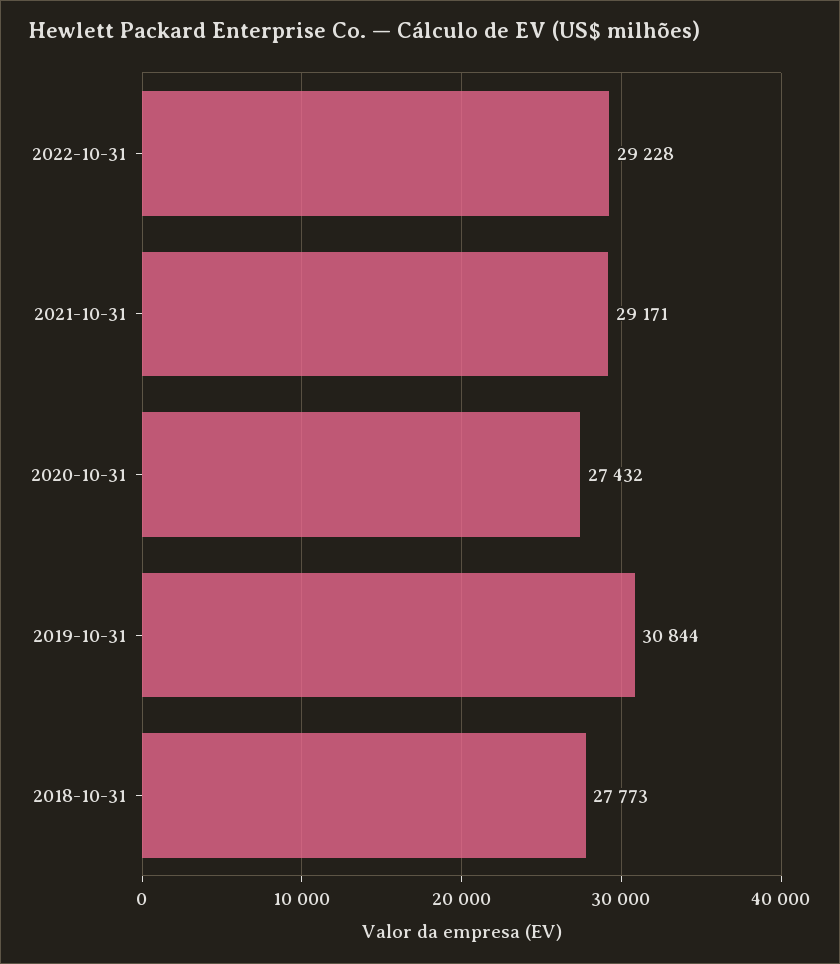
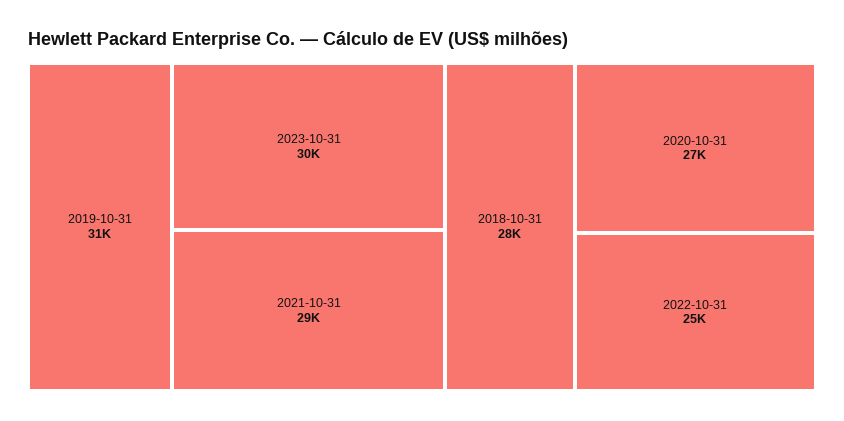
2022-10-31: 29228 -> 25000
2023-10-31: none -> 30000

